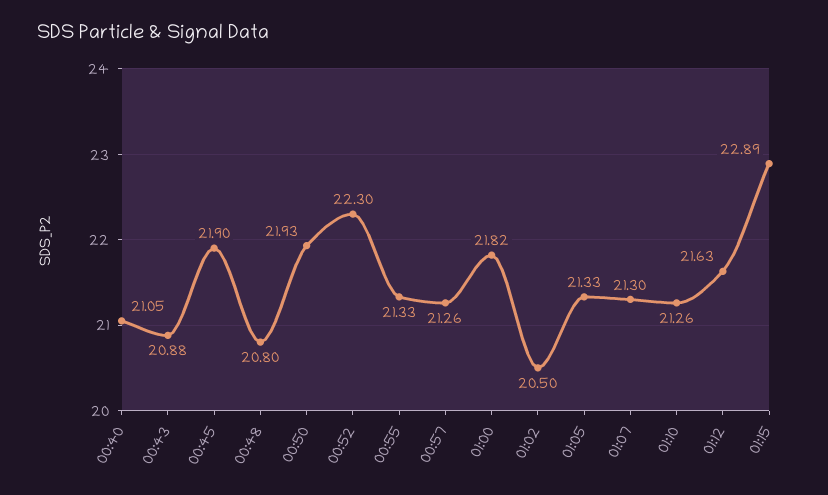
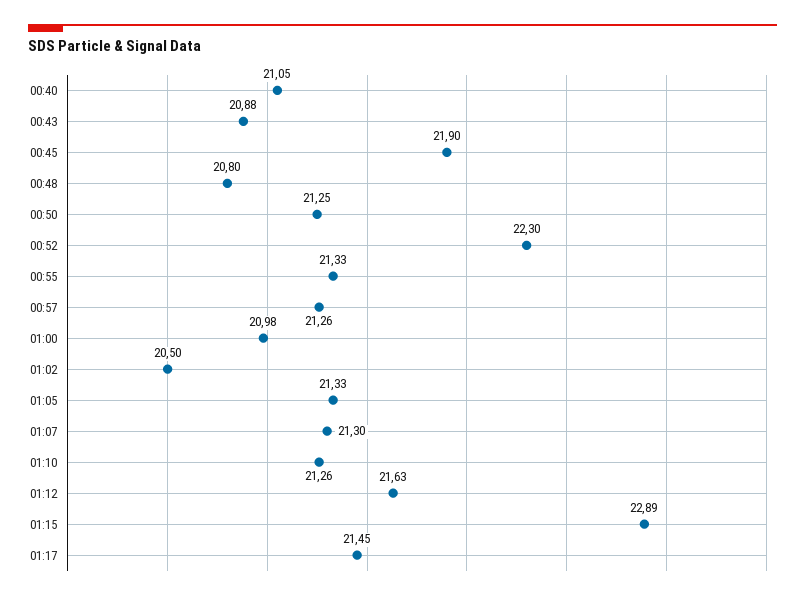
00:50: 21.93 -> 21.25
01:00: 21.82 -> 20.98
01:17: none -> 21.45

